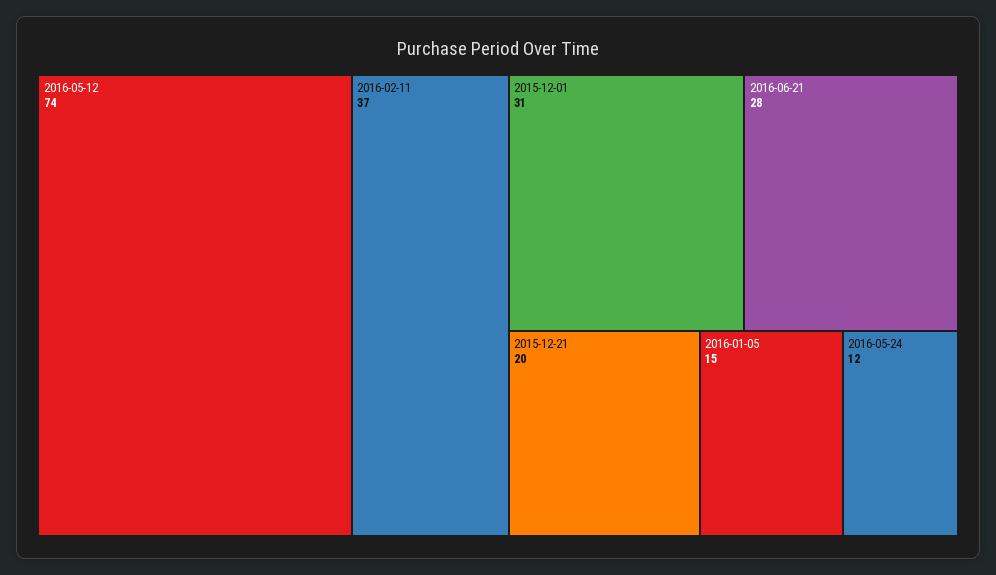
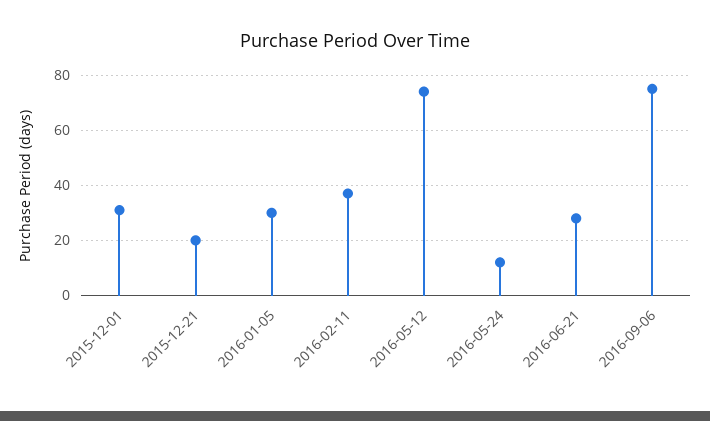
2016-01-05: 15 -> 30
2016-09-06: none -> 75

